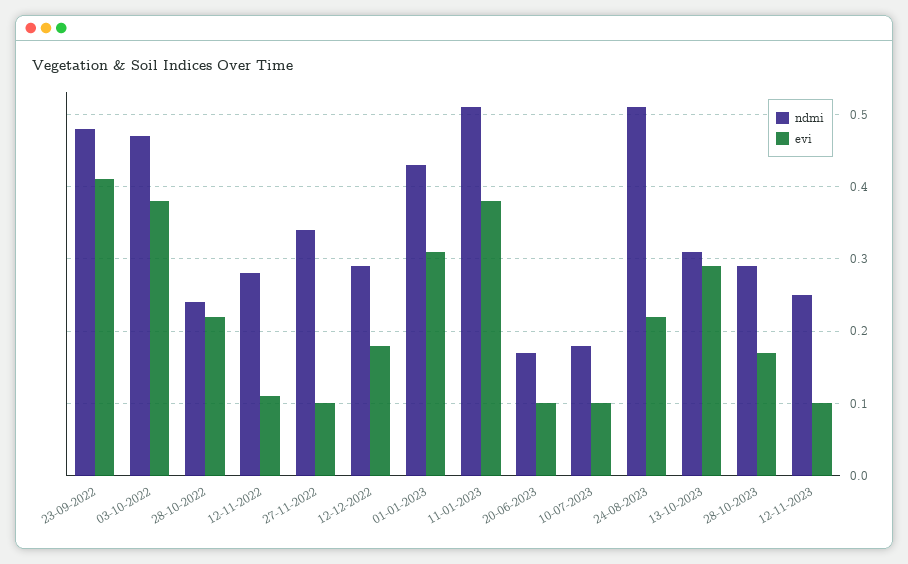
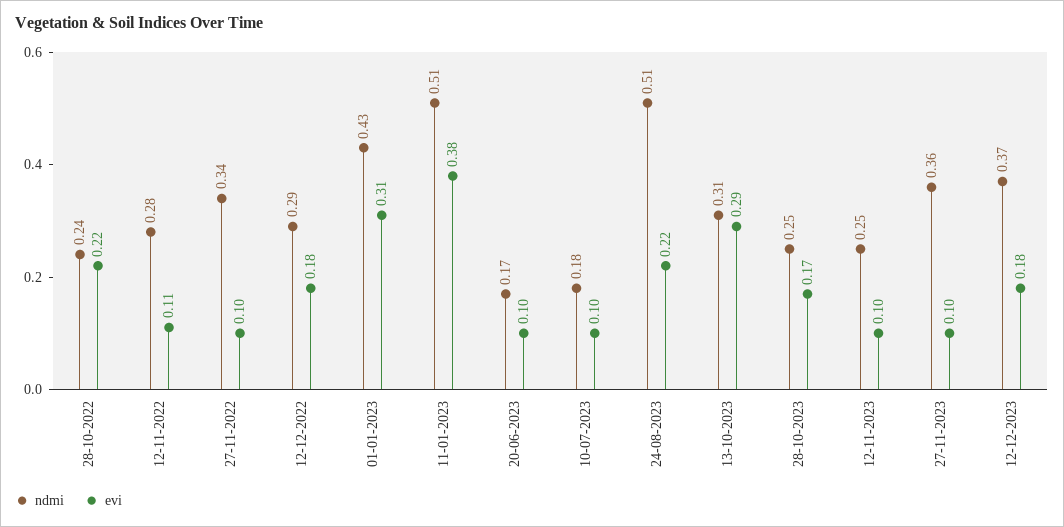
ndmi, 23-09-2022: 0.48 -> none
evi, 23-09-2022: 0.41 -> none
ndmi, 03-10-2022: 0.47 -> none
evi, 03-10-2022: 0.38 -> none
ndmi, 28-10-2023: 0.29 -> 0.25
ndmi, 27-11-2023: none -> 0.36
evi, 27-11-2023: none -> 0.1
ndmi, 12-12-2023: none -> 0.37
evi, 12-12-2023: none -> 0.18

